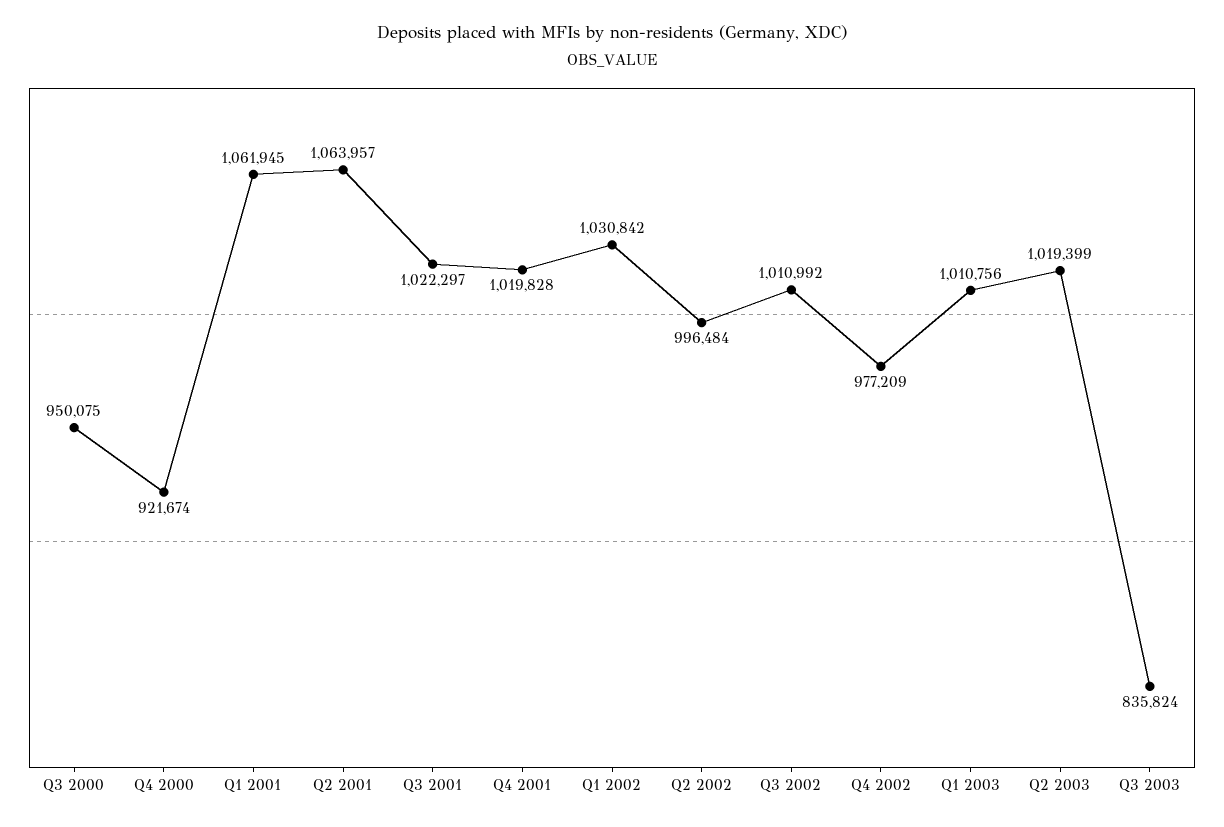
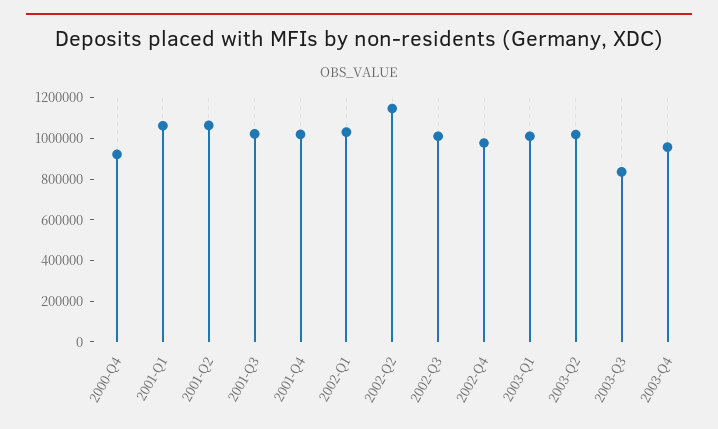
Q3 2000: 950075 -> none
Q2 2002: 996484 -> 1150000
2003-Q4: none -> 950000

